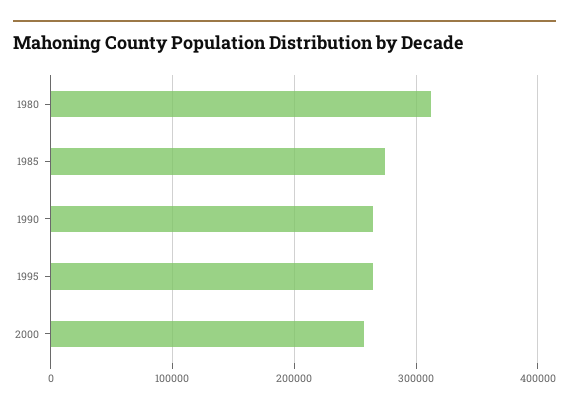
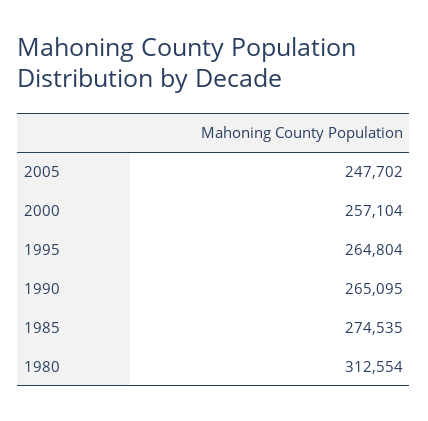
2005: none -> 247702

